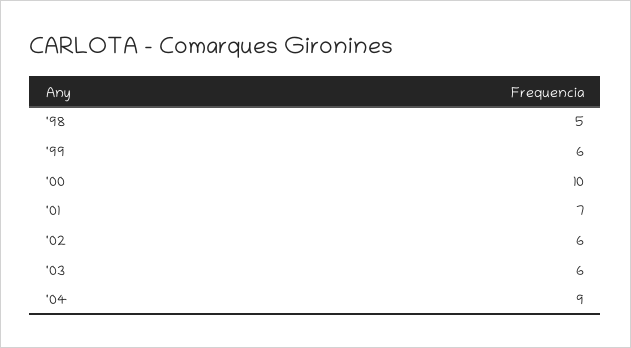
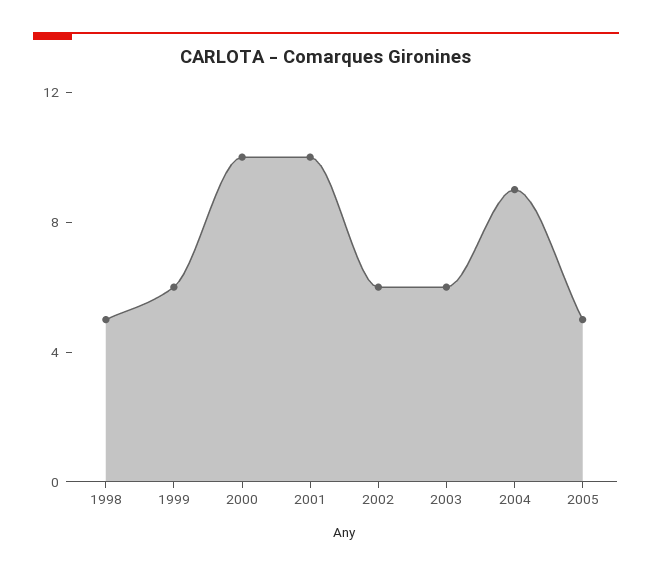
'01: 7 -> 10
2005: none -> 5

